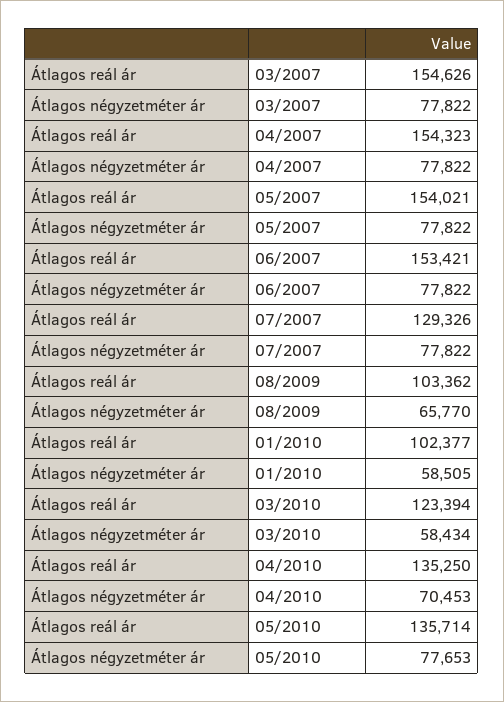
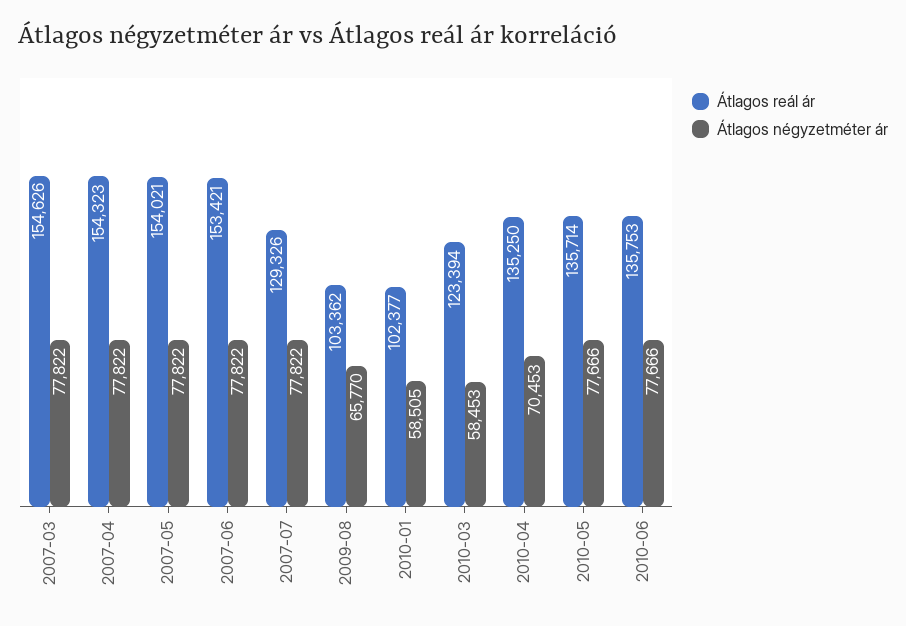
Átlagos négyzetméter ár, 03/2010: 58434 -> 58453
Átlagos négyzetméter ár, 05/2010: 77653 -> 77666
Átlagos reál ár, 2010-06: none -> 135753
Átlagos négyzetméter ár, 2010-06: none -> 77666

